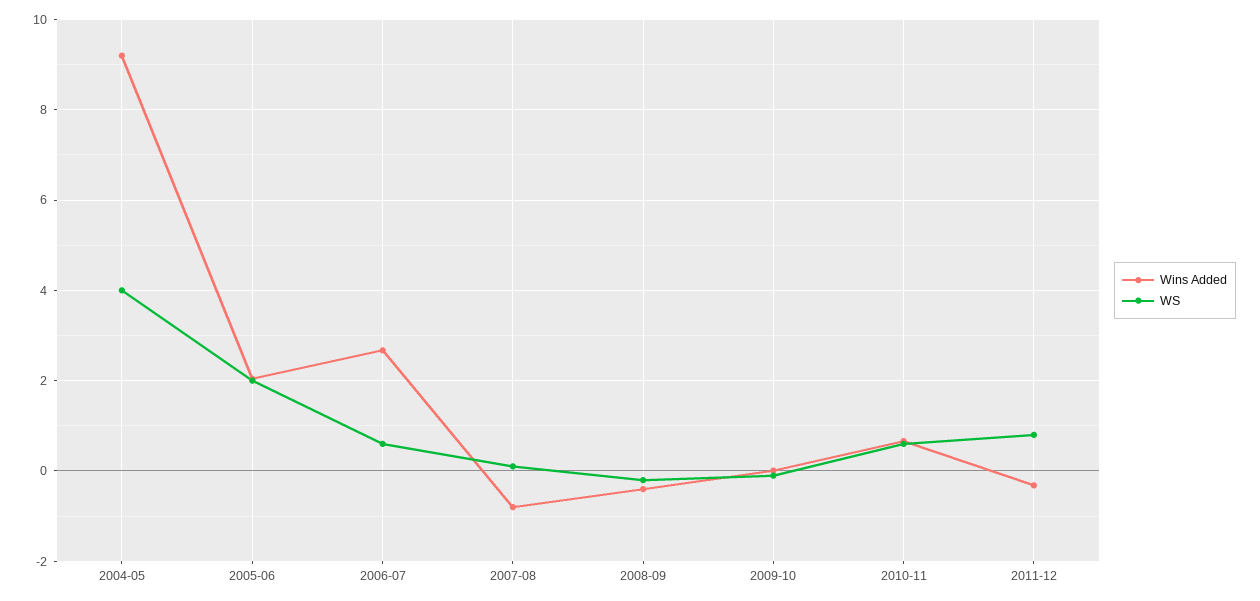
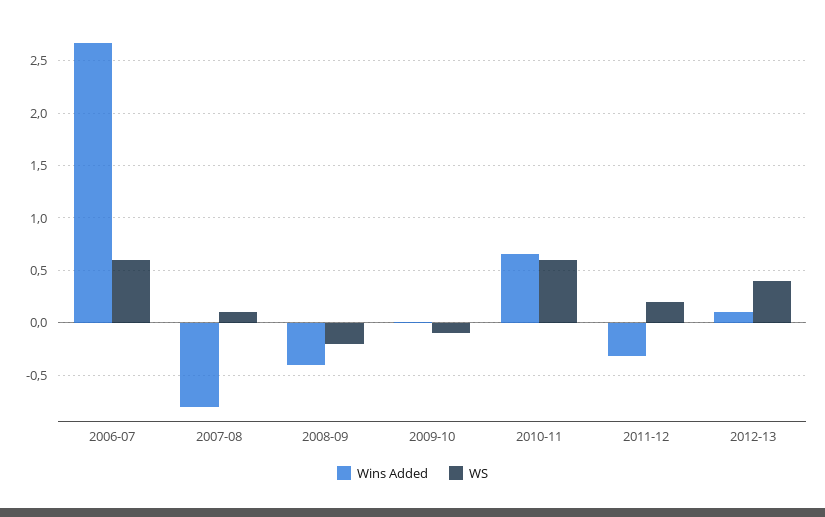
Wins Added, 2004-05: 9.2 -> none
WS, 2004-05: 4 -> none
Wins Added, 2005-06: 2 -> none
WS, 2005-06: 2 -> none
WS, 2011-12: 0.8 -> 0.2
Wins Added, 2012-13: none -> 0.1
WS, 2012-13: none -> 0.4

